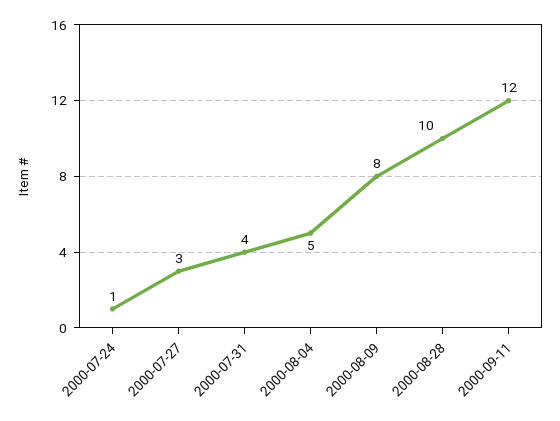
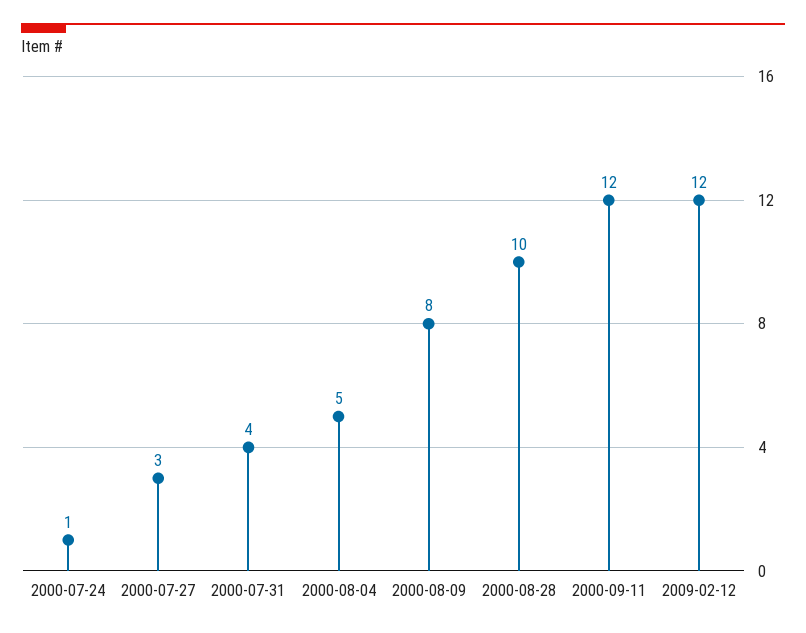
2009-02-12: none -> 12

